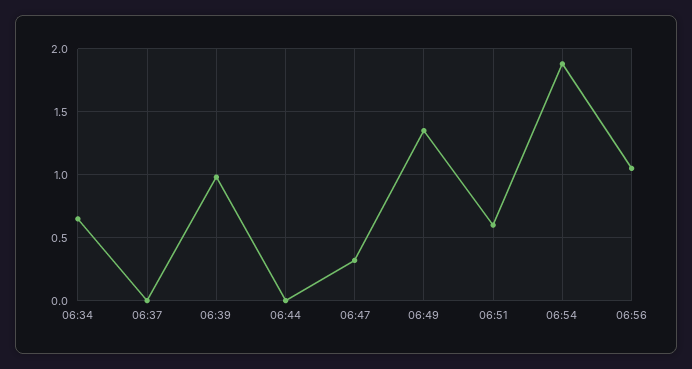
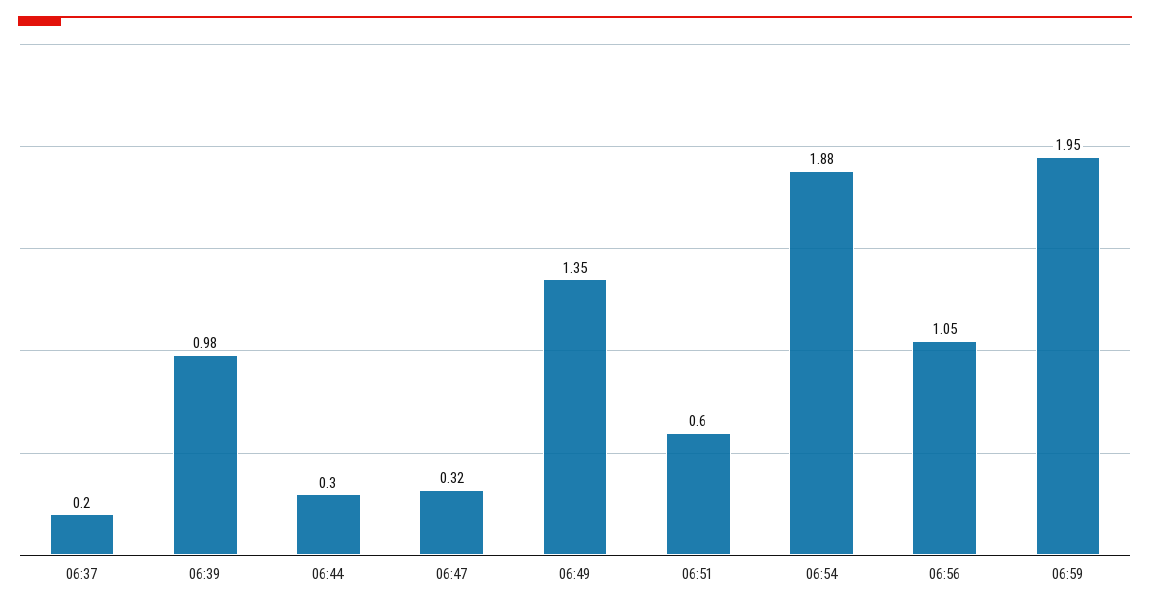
06:34: 0.65 -> none
06:37: 0 -> 0.2
06:44: 0 -> 0.3
06:59: none -> 1.95

